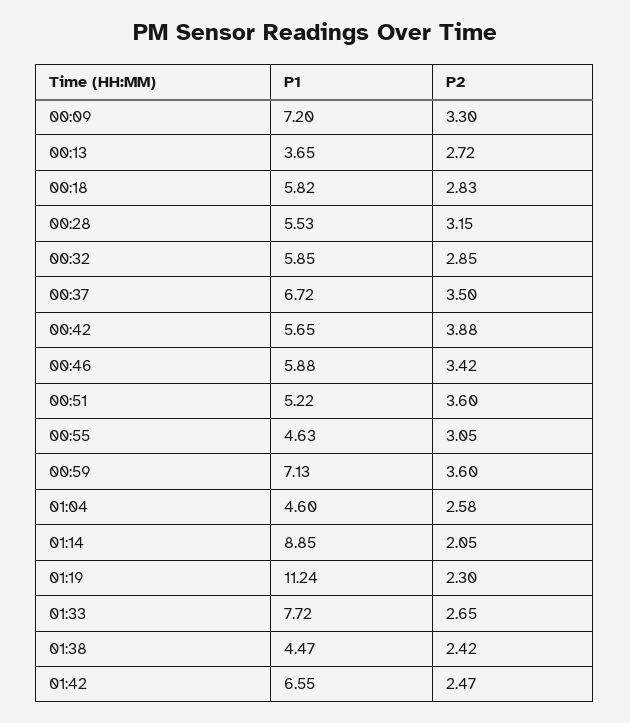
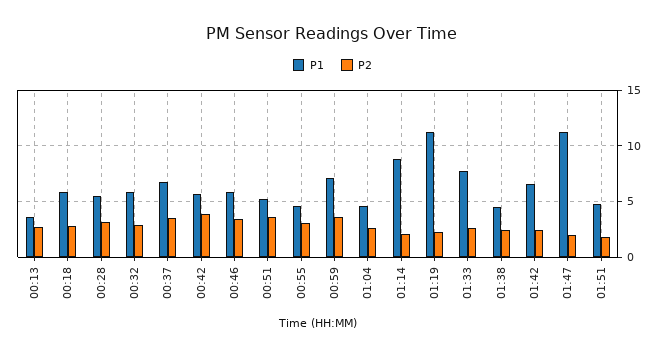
P1, 00:09: 7.2 -> none
P2, 00:09: 3.3 -> none
P1, 01:47: none -> 11
P2, 01:47: none -> 2
P1, 01:51: none -> 5
P2, 01:51: none -> 2

